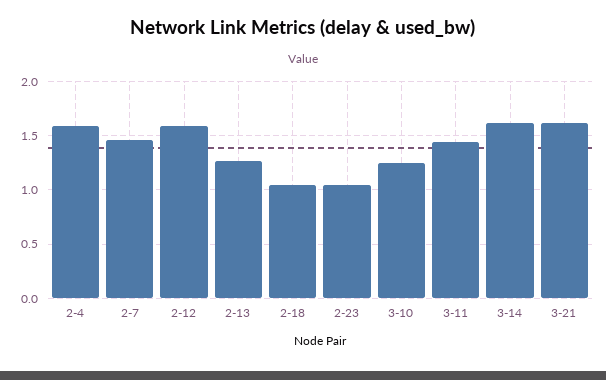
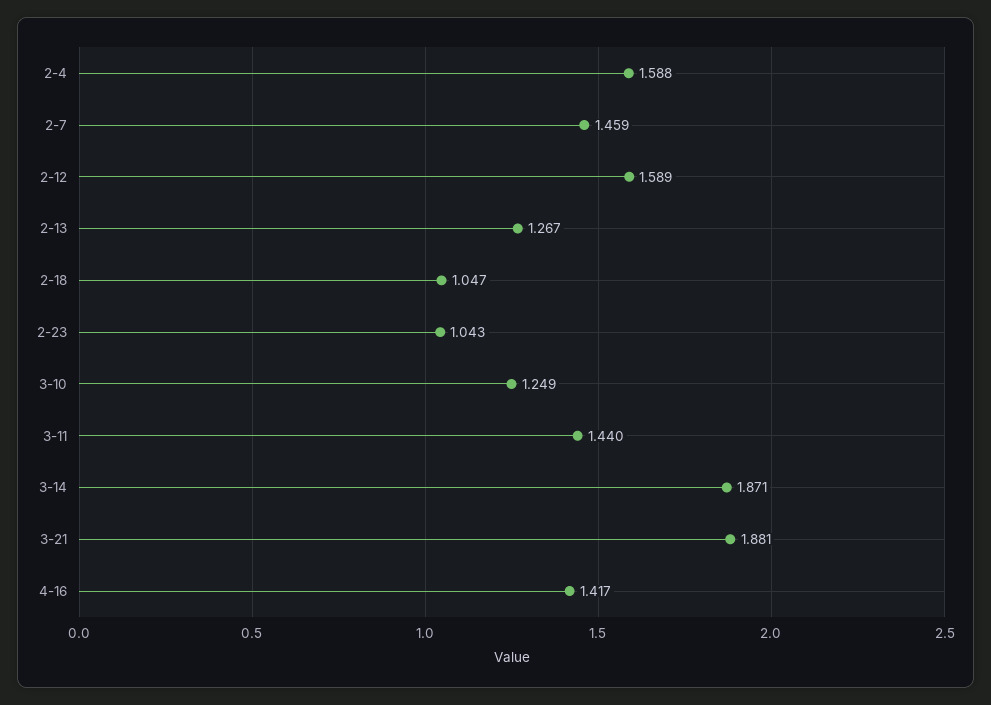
3-14: 1.6 -> 1.871
3-21: 1.6 -> 1.881
4-16: none -> 1.417

